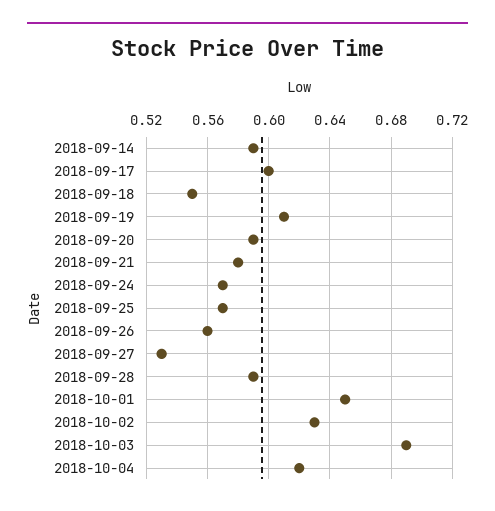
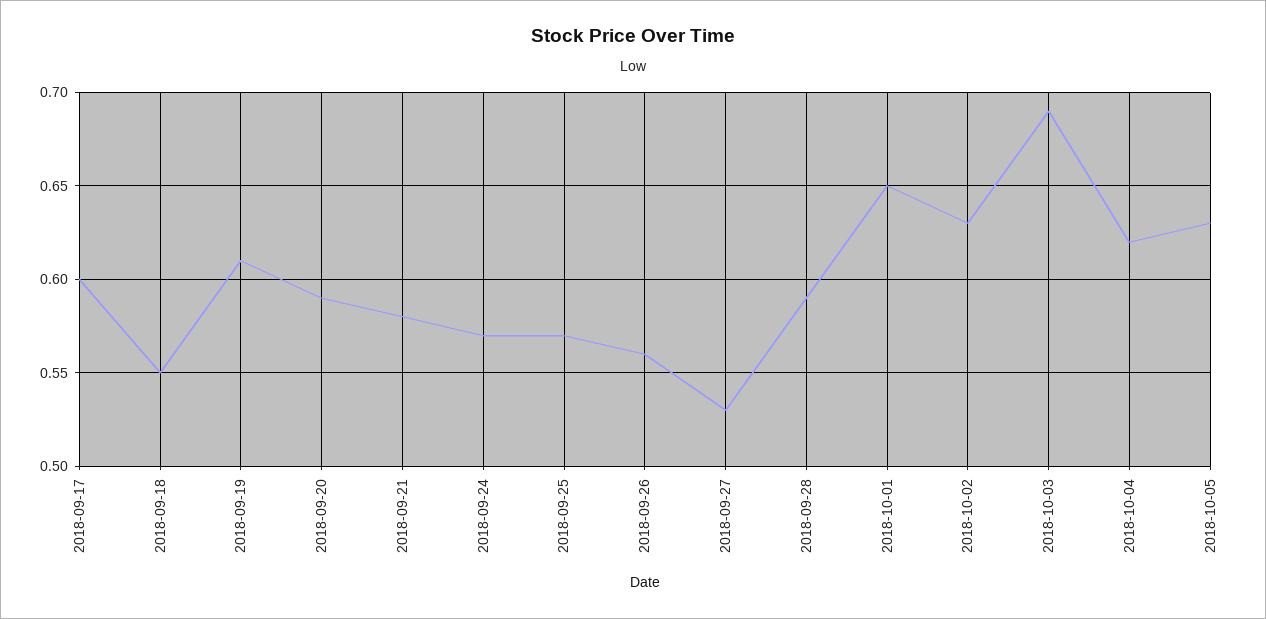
2018-09-14: 0.59 -> none
2018-10-05: none -> 0.63

